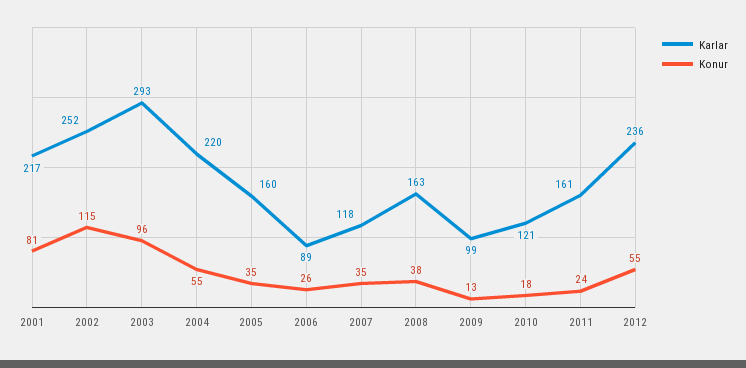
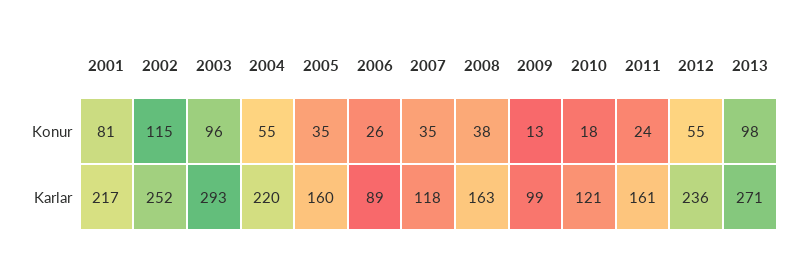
Konur, 2013: none -> 98
Karlar, 2013: none -> 271

